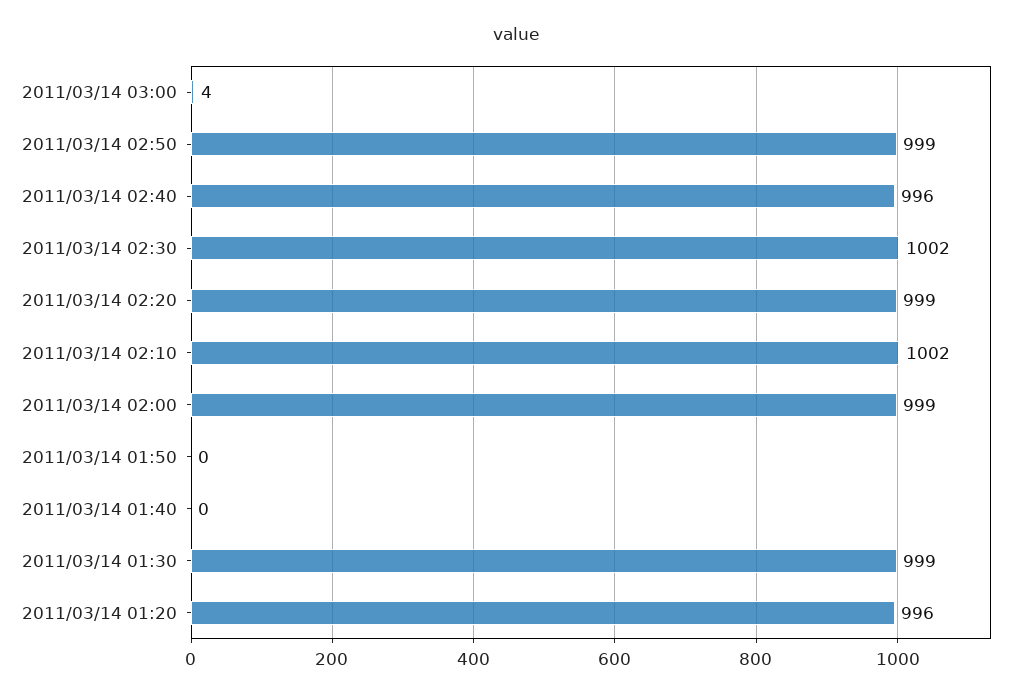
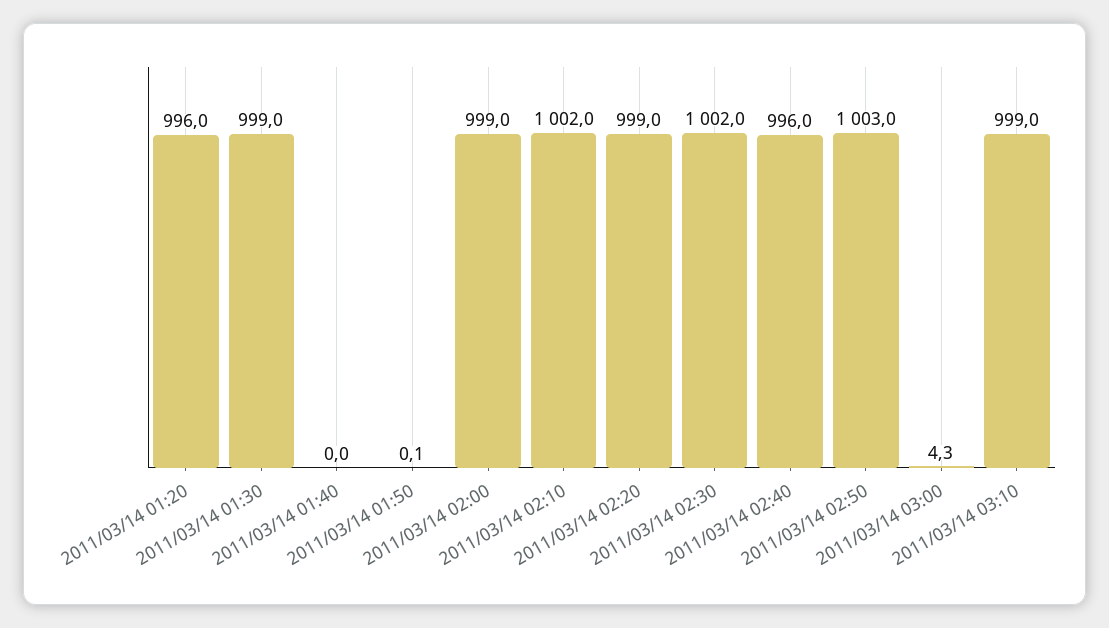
2011/03/14 02:50: 999 -> 1003
2011/03/14 03:10: none -> 999

